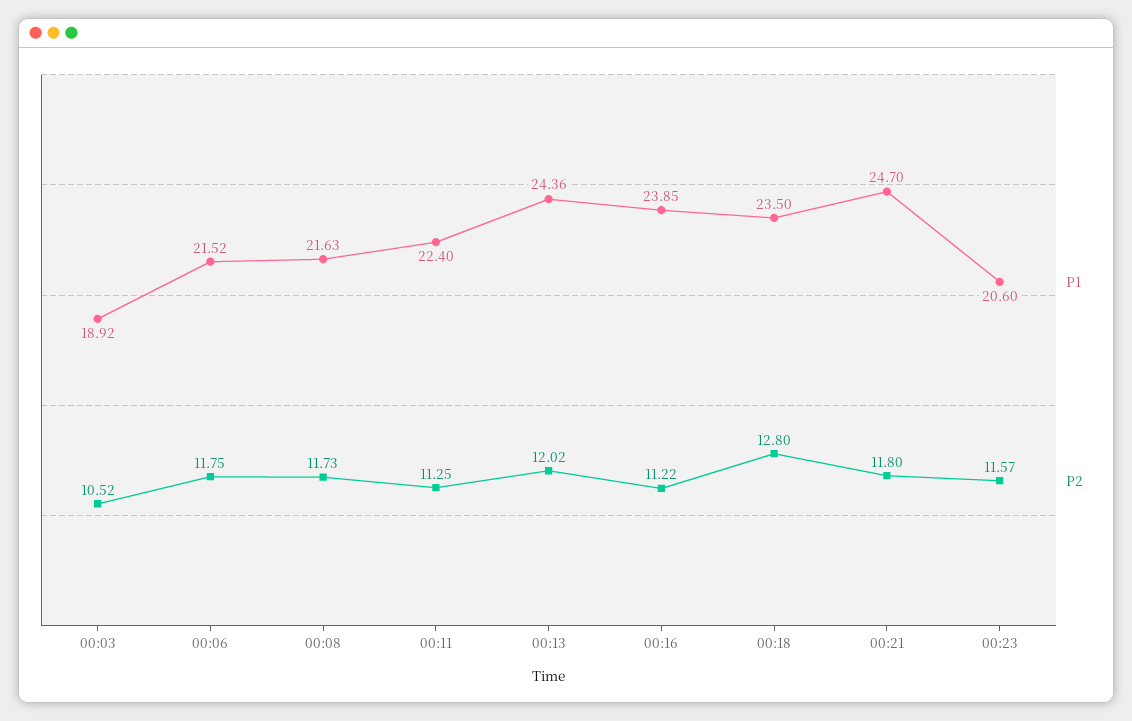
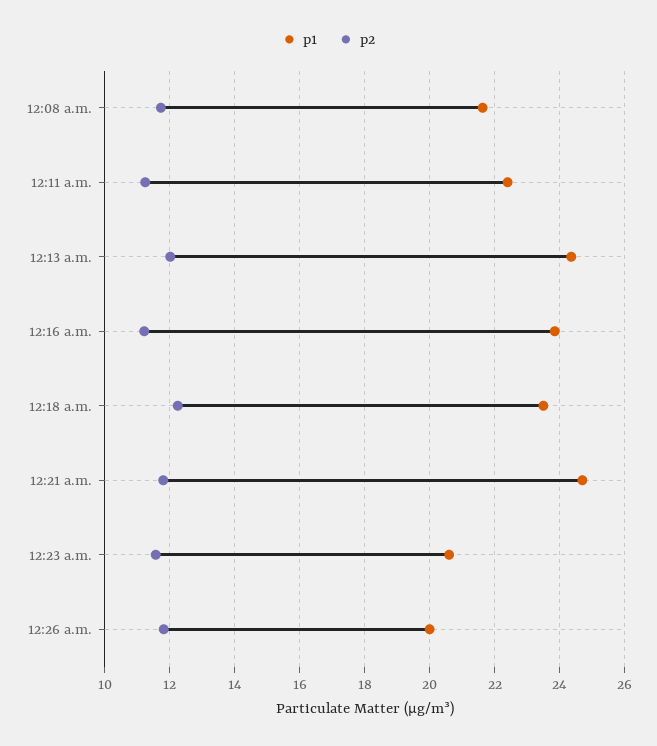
P1, 00:03: 18.92 -> none
P2, 00:03: 10.52 -> none
P1, 00:06: 21.52 -> none
P2, 00:06: 11.75 -> none
P2, 00:18: 12.8 -> 12.2
P1, 12:26 a.m.: none -> 20
P2, 12:26 a.m.: none -> 11.8

